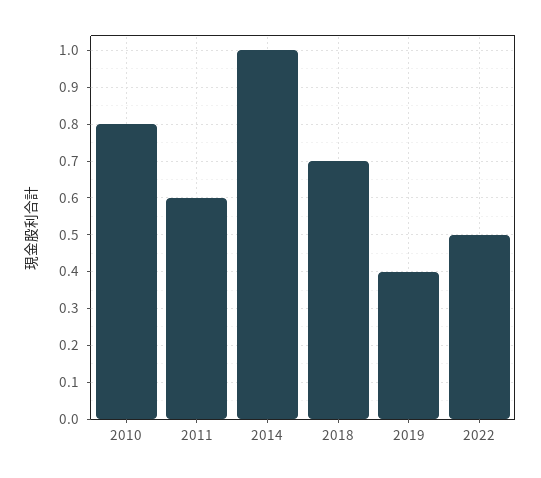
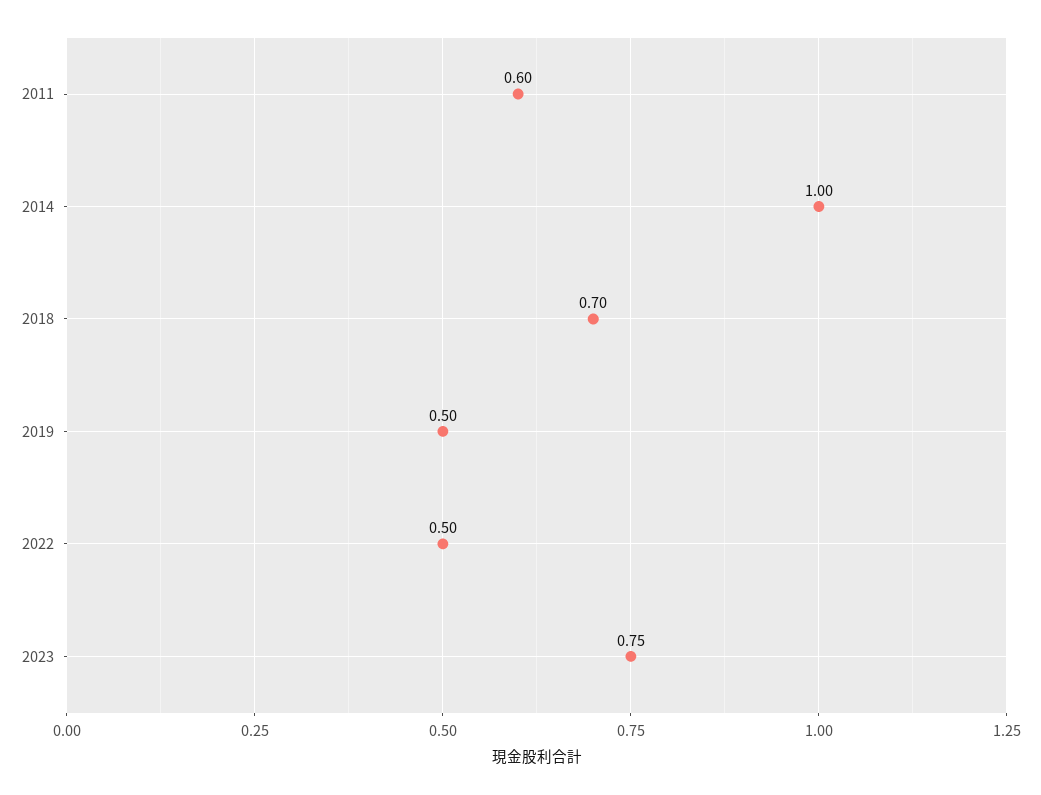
2010: 0.8 -> none
2019: 0.4 -> 0.5
2023: none -> 0.75

